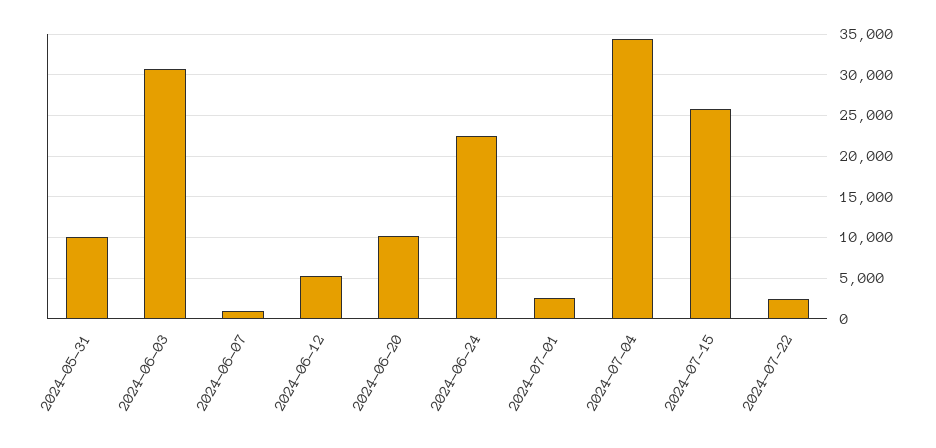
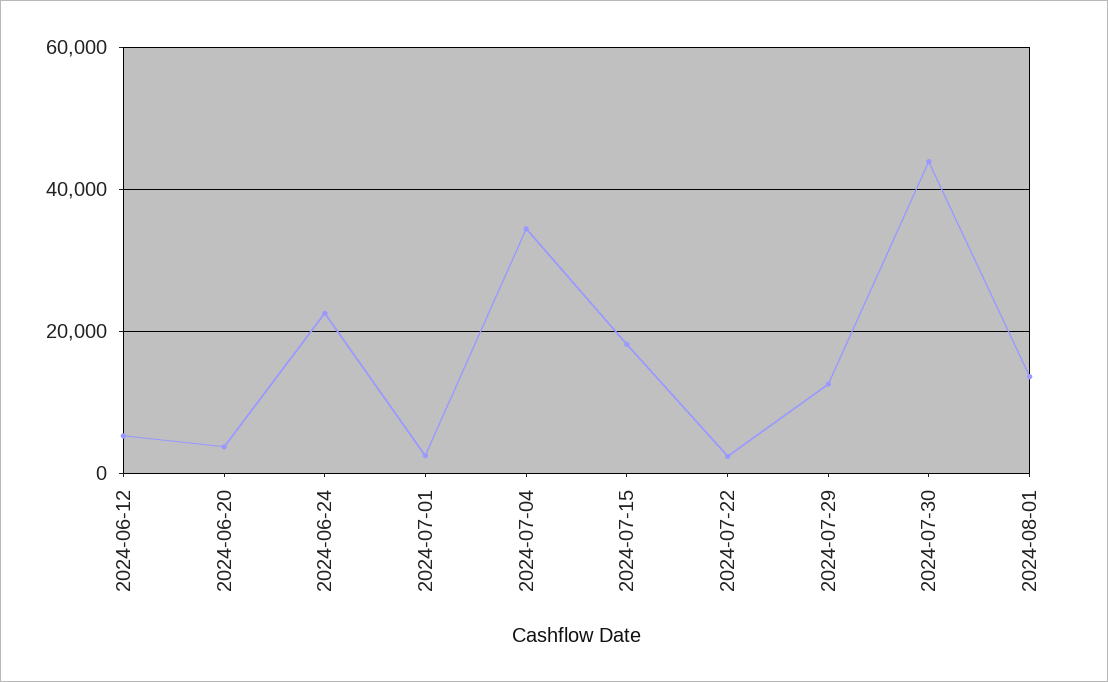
2024-05-31: 10000 -> none
2024-06-03: 31000 -> none
2024-06-07: 1000 -> none
2024-06-20: 10000 -> 4000
2024-07-15: 26000 -> 18000
2024-07-29: none -> 12000
2024-07-30: none -> 44000
2024-08-01: none -> 14000

